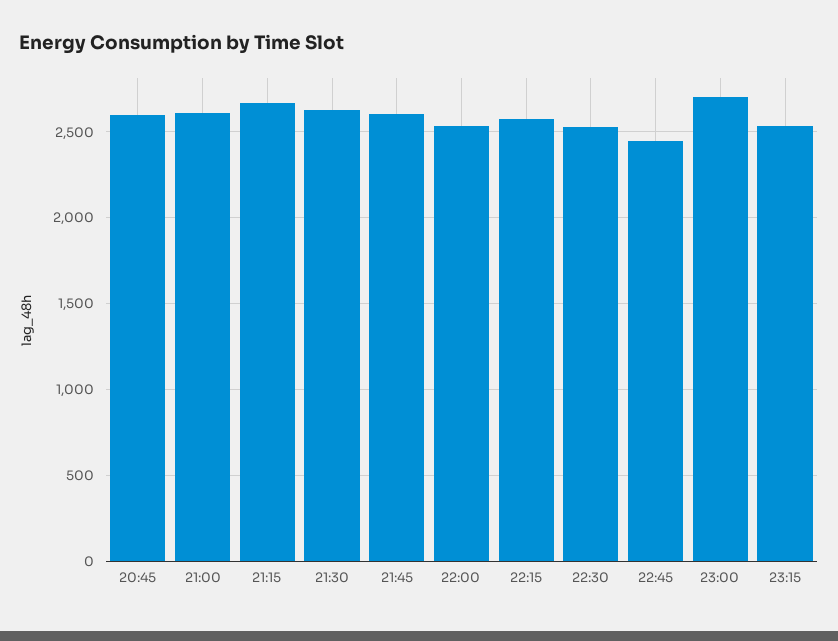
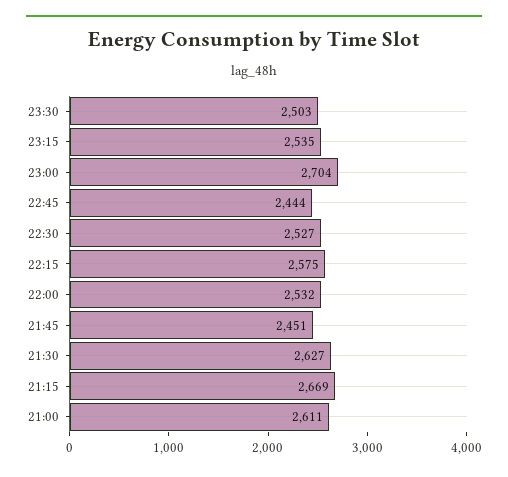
20:45: 2600 -> none
21:45: 2600 -> 2451
23:30: none -> 2503

